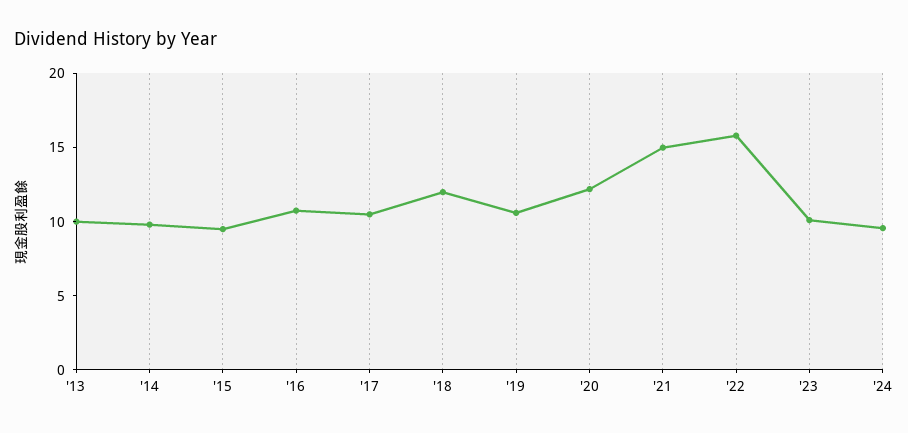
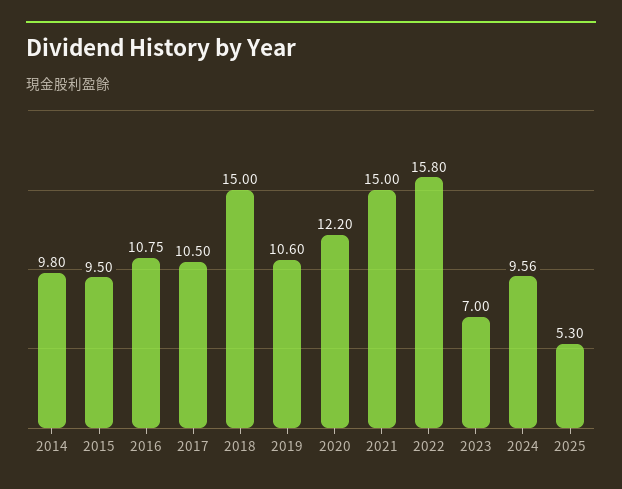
'13: 10 -> none
'18: 12 -> 15
'23: 10 -> 7
2025: none -> 5.3

